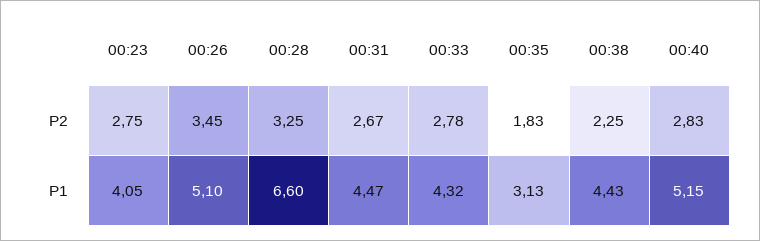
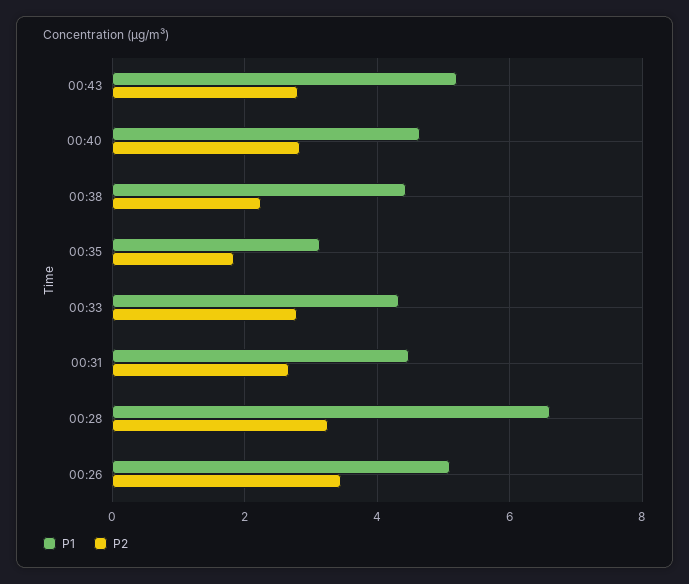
P2, 00:23: 2.75 -> none
P1, 00:23: 4.05 -> none
P1, 00:40: 5.15 -> 4.6
P1, 00:43: none -> 5.2
P2, 00:43: none -> 2.8

